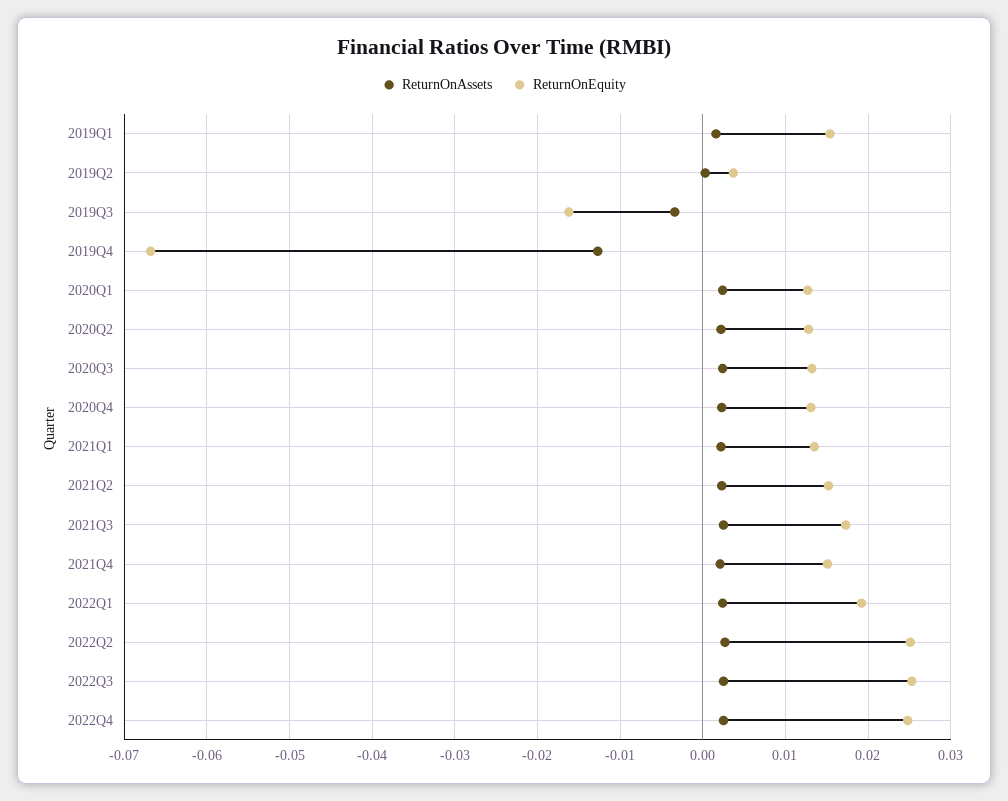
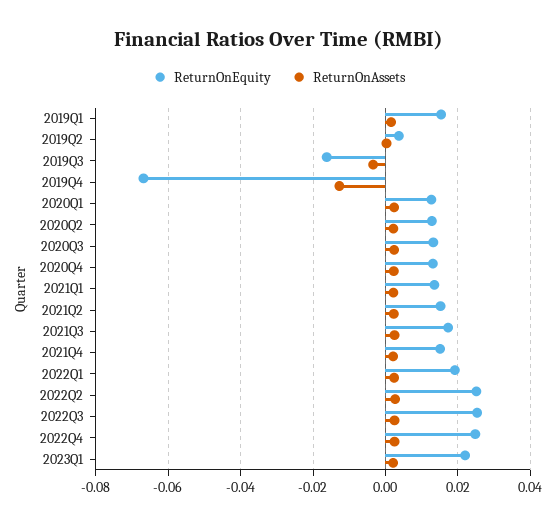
ReturnOnEquity, 2023Q1: none -> 0.022
ReturnOnAssets, 2023Q1: none -> 0.002

